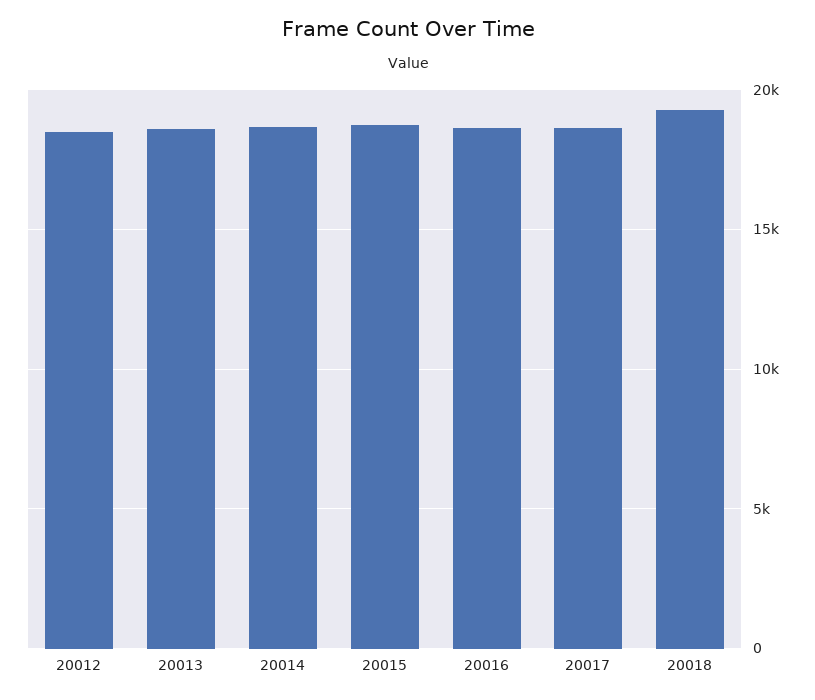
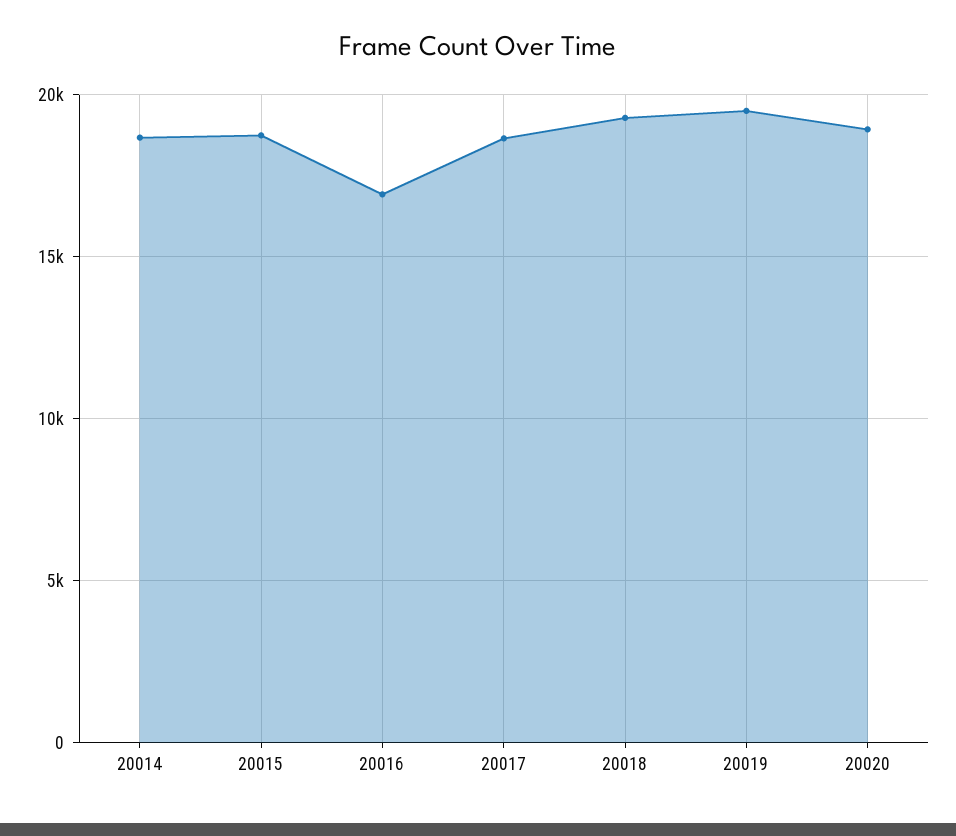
20012: 18500 -> none
20013: 18500 -> none
20016: 18500 -> 17000
20019: none -> 19500
20020: none -> 19000

